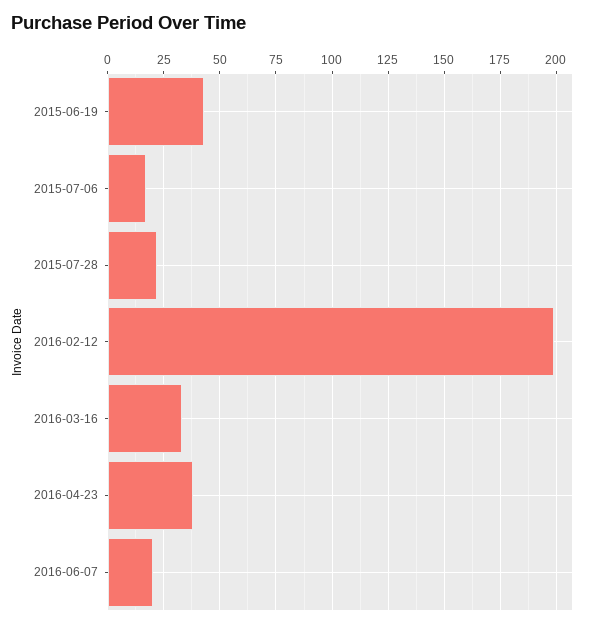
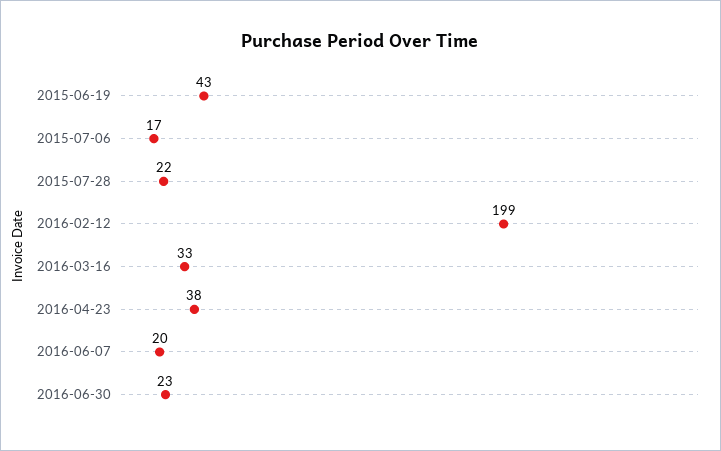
2016-06-30: none -> 23

